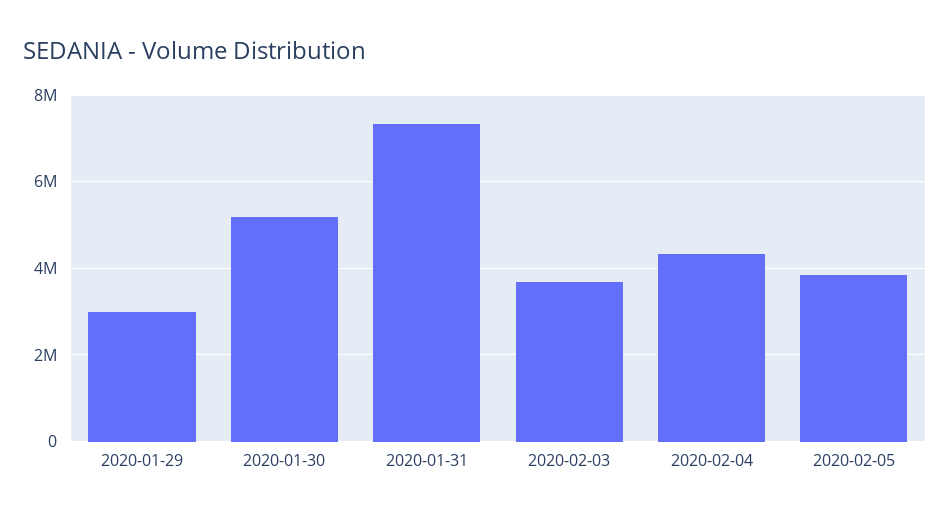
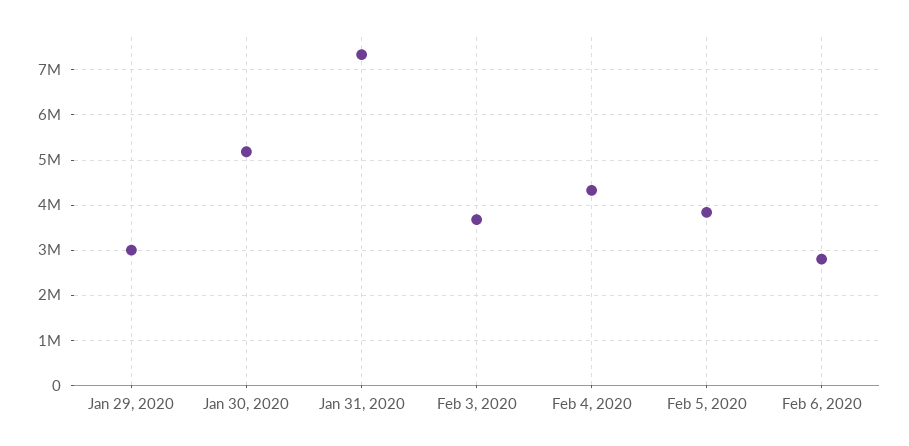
Feb 6, 2020: none -> 2800000

